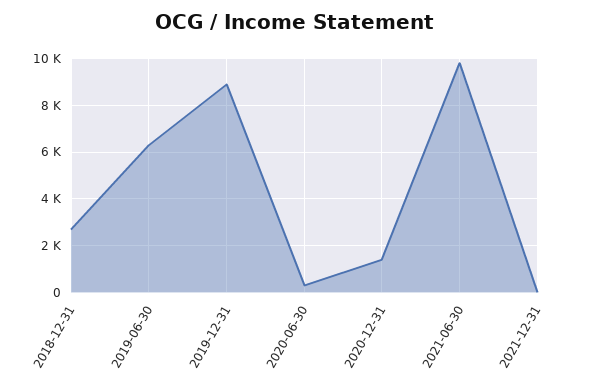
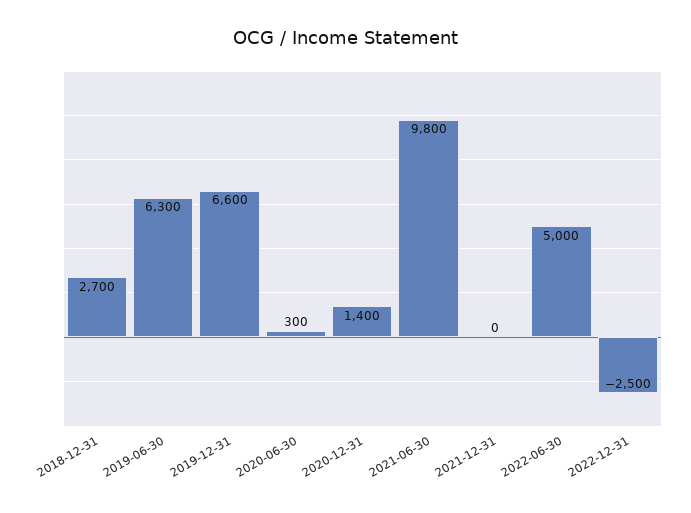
2019-12-31: 9000 -> 6600
2022-06-30: none -> 5000
2022-12-31: none -> -2500

